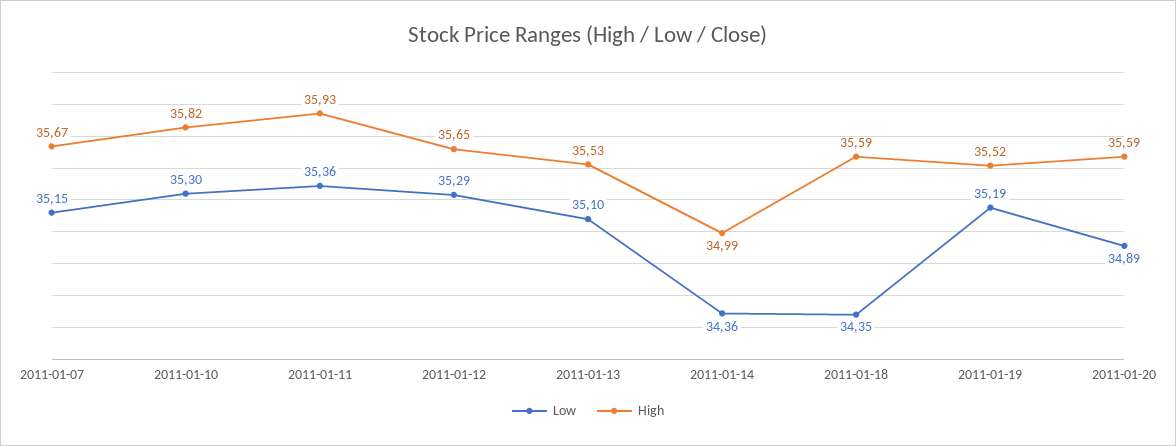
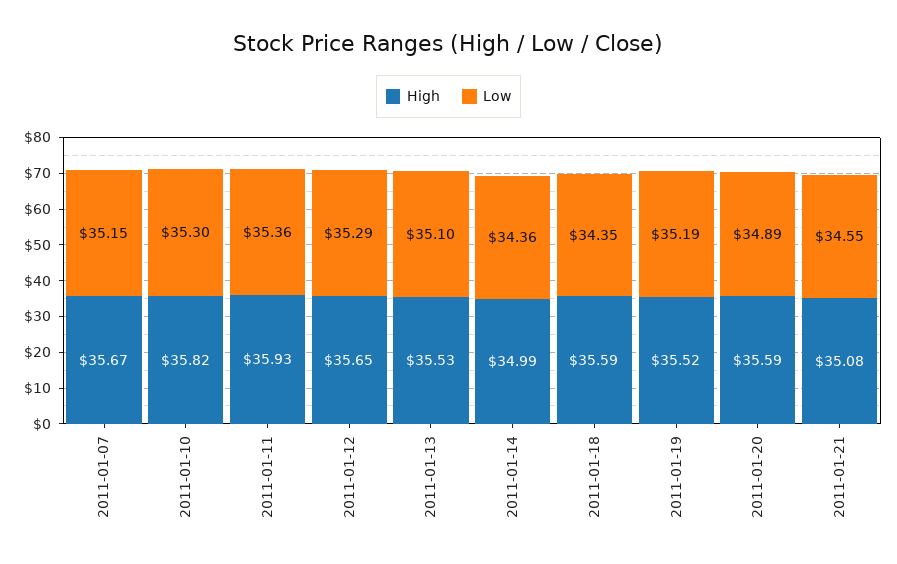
High, 2011-01-21: none -> 35.08
Low, 2011-01-21: none -> 34.55

